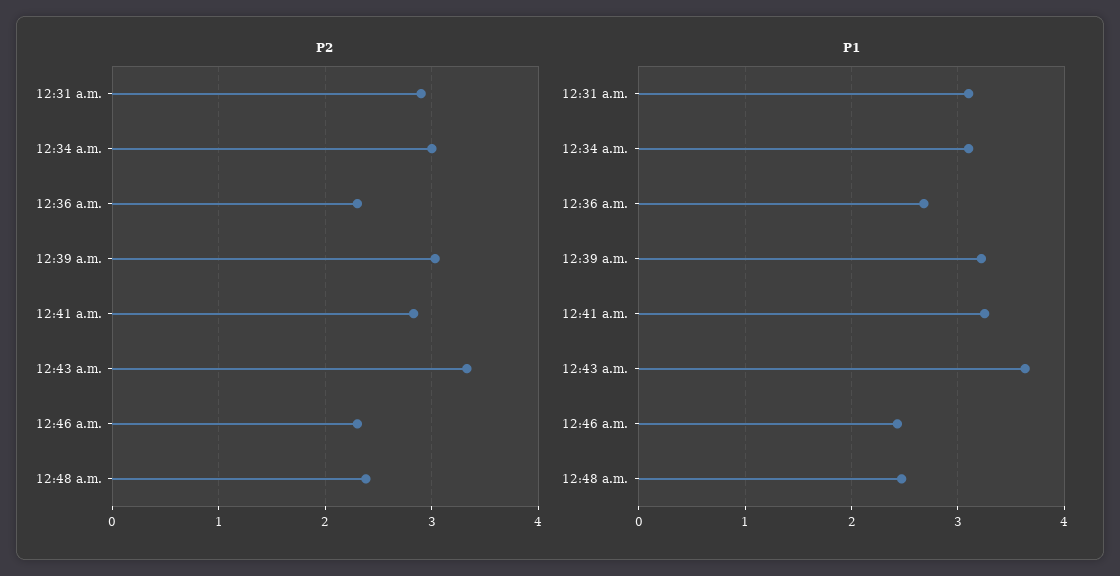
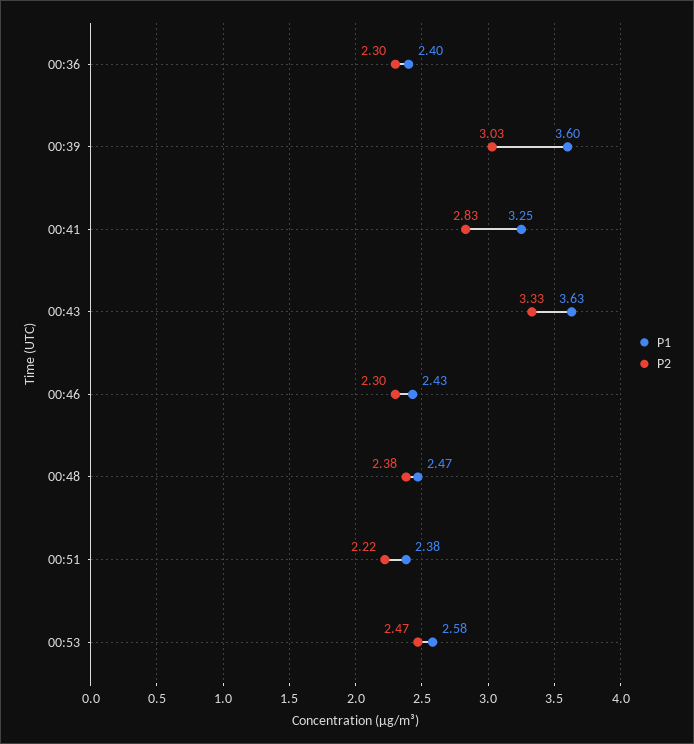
P2, 12:31 a.m.: 2.9 -> none
P2, 12:34 a.m.: 3 -> none
P1, 12:31 a.m.: 3.1 -> none
P1, 12:34 a.m.: 3.1 -> none
P1, 12:36 a.m.: 2.7 -> 2.4
P1, 12:39 a.m.: 3.2 -> 3.6
P1, 00:51: none -> 2.38
P2, 00:51: none -> 2.22
P1, 00:53: none -> 2.58
P2, 00:53: none -> 2.47

